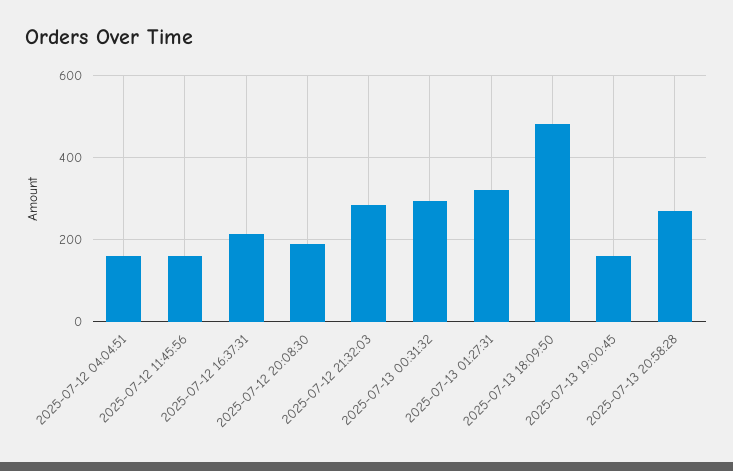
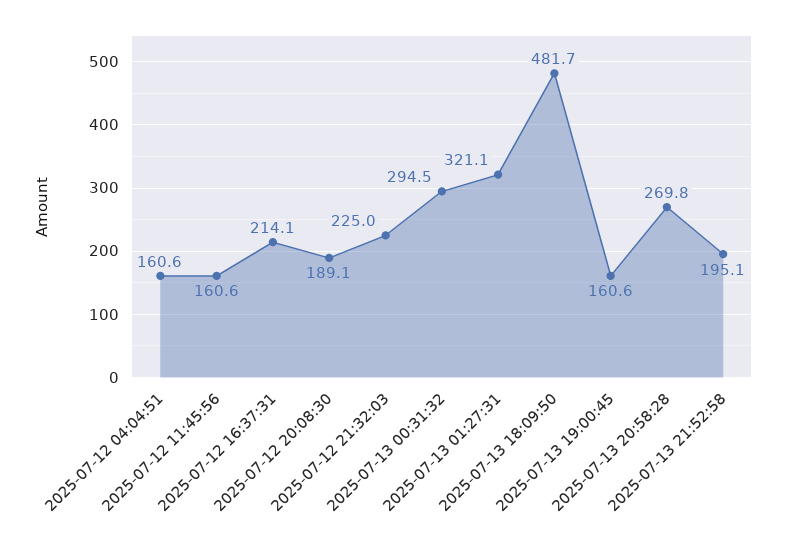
2025-07-12 21:32:03: 280 -> 225
2025-07-13 21:52:58: none -> 195.1

